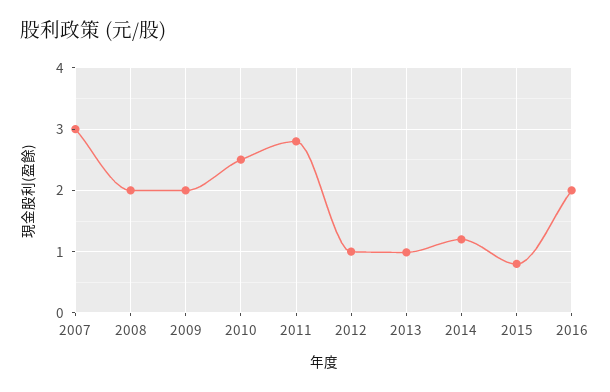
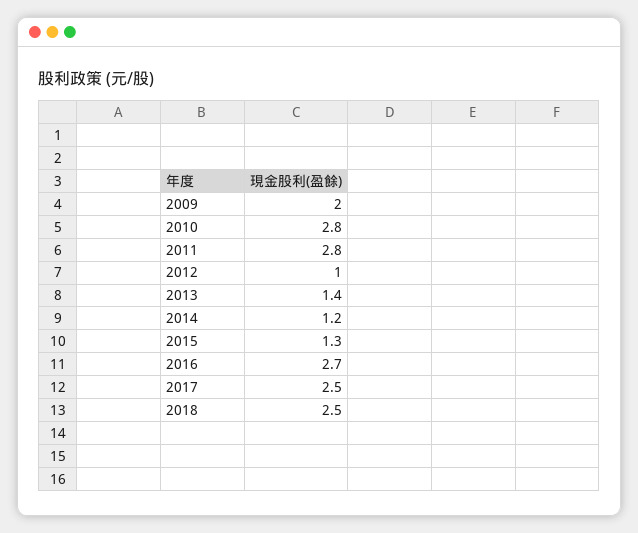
2007: 3 -> none
2008: 2 -> none
2010: 2.5 -> 2.8
2013: 1 -> 1.4
2015: 0.8 -> 1.3
2016: 2 -> 2.7
2017: none -> 2.5
2018: none -> 2.5

